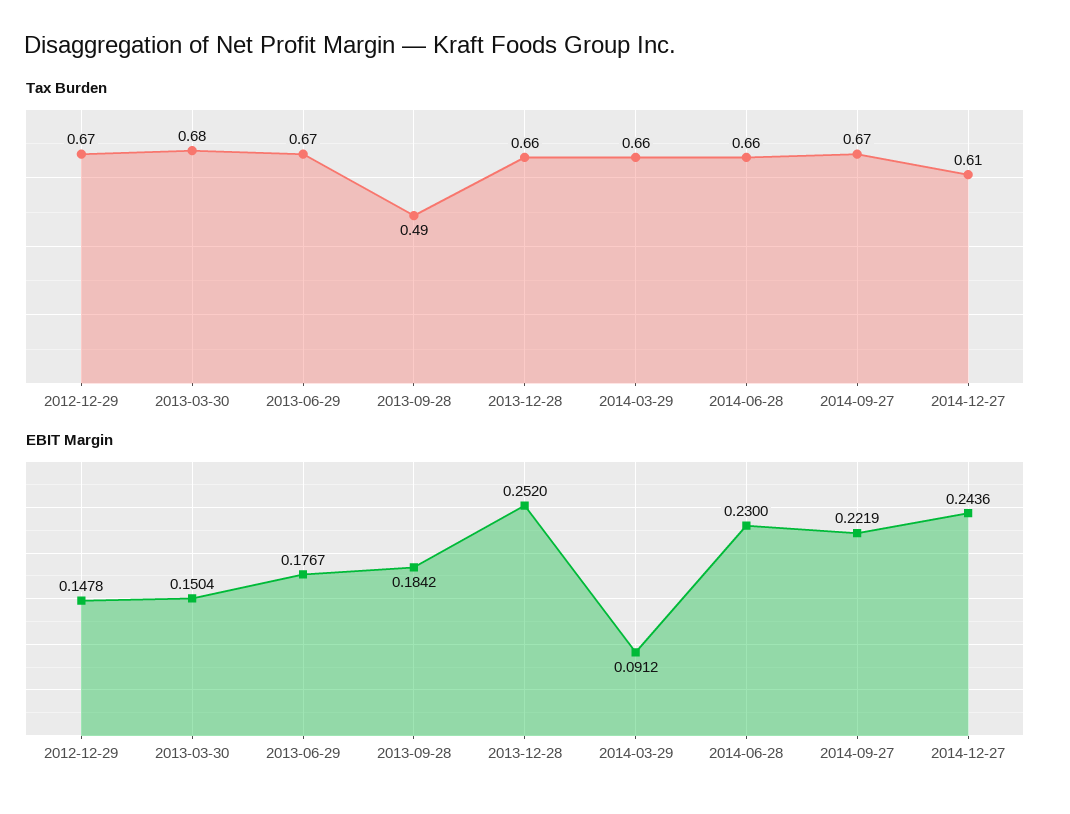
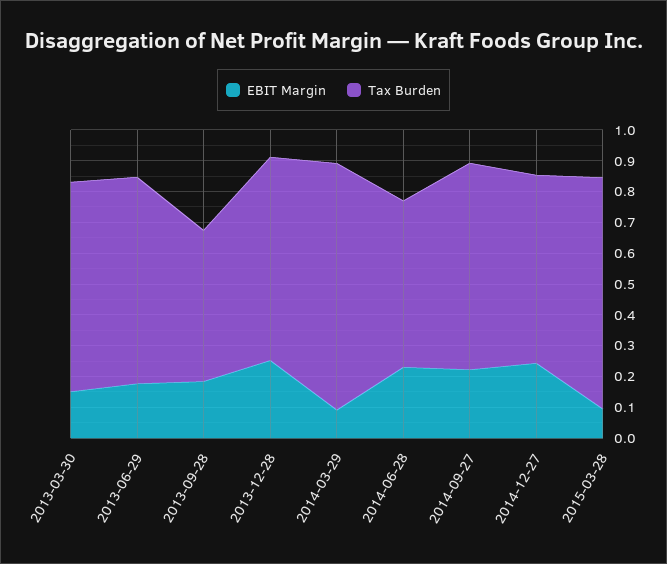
Tax Burden, 2012-12-29: 0.67 -> none
Tax Burden, 2014-03-29: 0.66 -> 0.8
Tax Burden, 2014-06-28: 0.66 -> 0.55
EBIT Margin, 2012-12-29: 0.1478 -> none
EBIT Margin, 2015-03-28: none -> 0.1
Tax Burden, 2015-03-28: none -> 0.75

